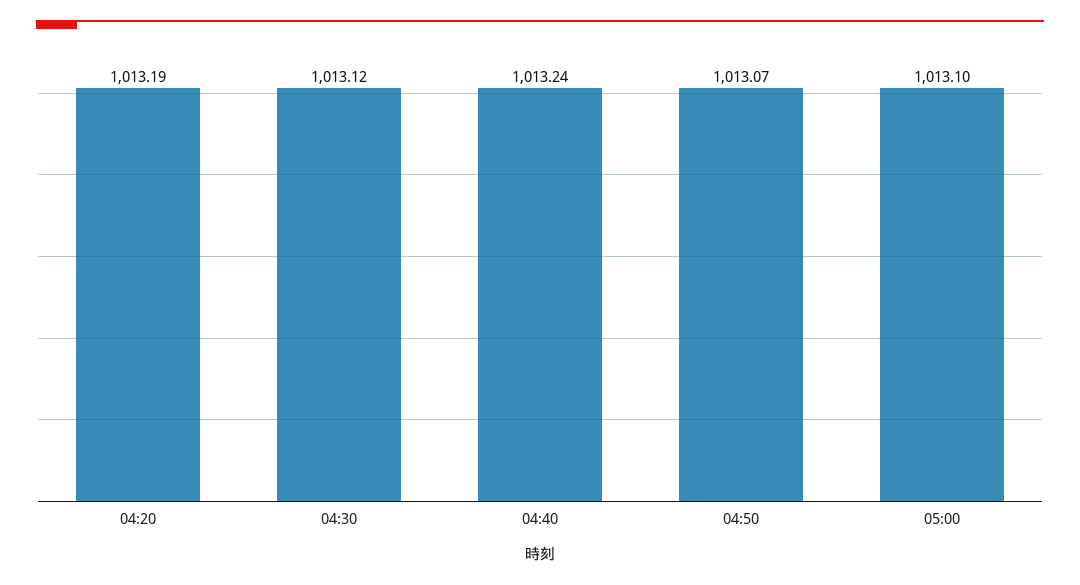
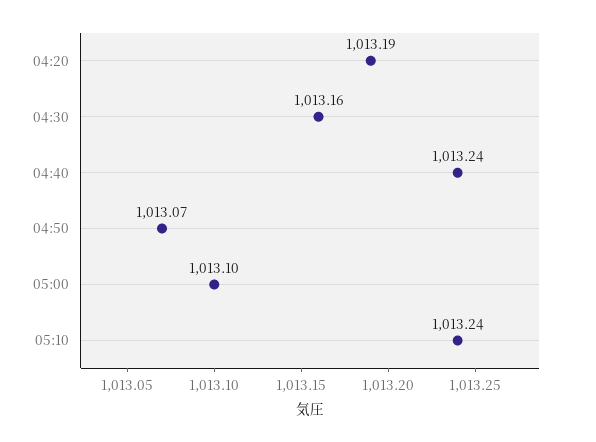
04:30: 1013.12 -> 1013.16
05:10: none -> 1013.24

